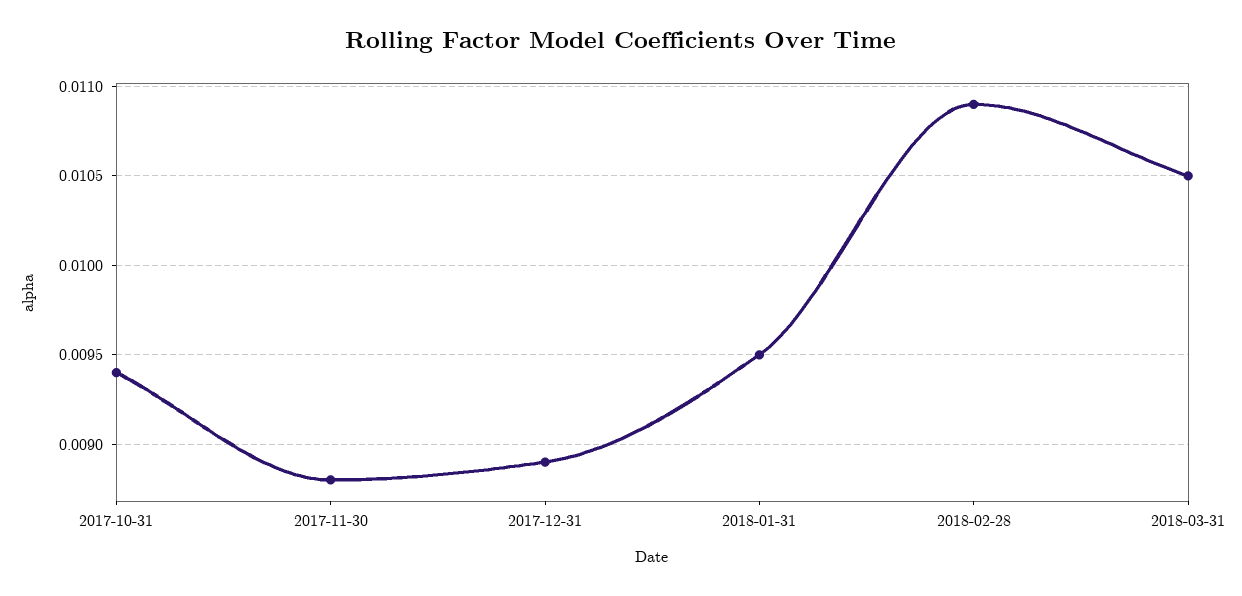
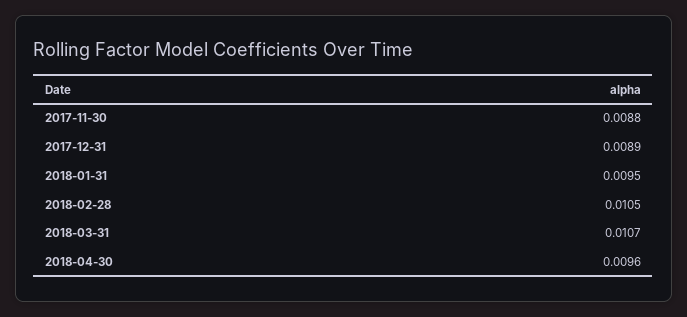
2017-10-31: 0.0094 -> none
2018-02-28: 0.0109 -> 0.0105
2018-03-31: 0.0105 -> 0.0107
2018-04-30: none -> 0.0096

